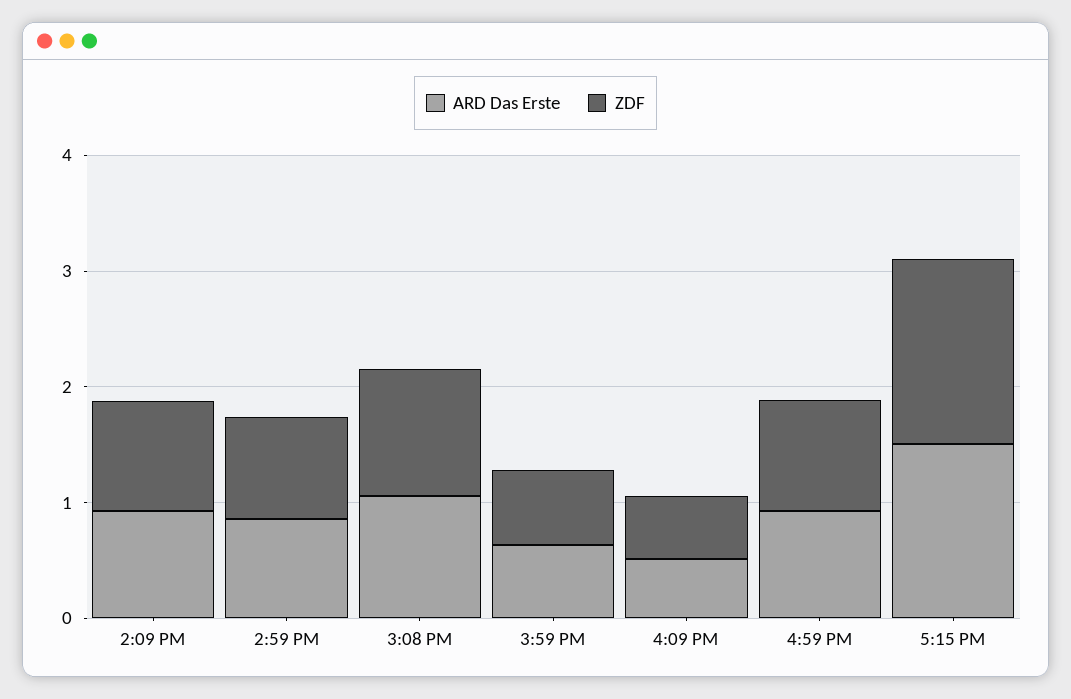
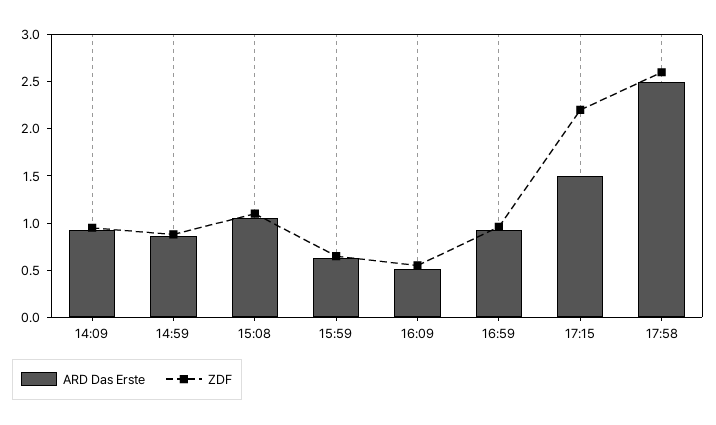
ZDF, 5:15 PM: 1.6 -> 2.2
ARD Das Erste, 17:58: none -> 2.5
ZDF, 17:58: none -> 2.6

